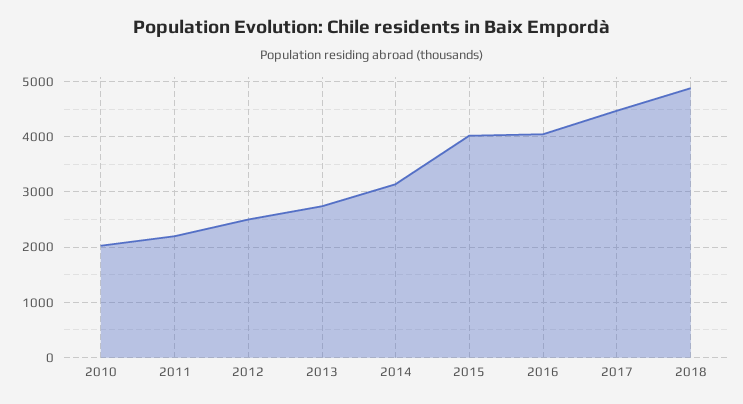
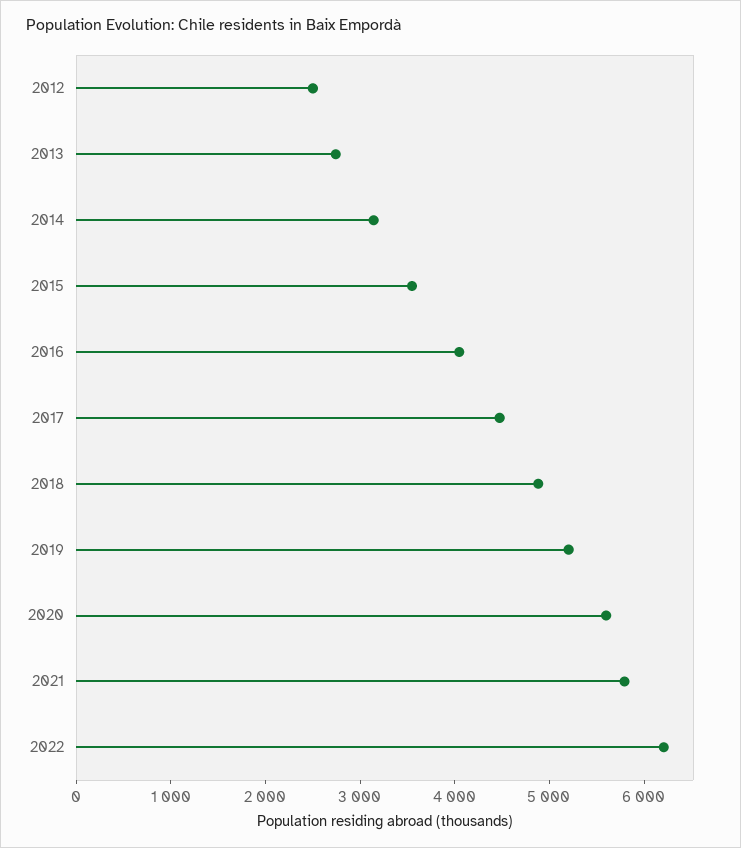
2010: 2000 -> none
2011: 2200 -> none
2015: 4000 -> 3600
2019: none -> 5200
2020: none -> 5600
2021: none -> 5800
2022: none -> 6200

